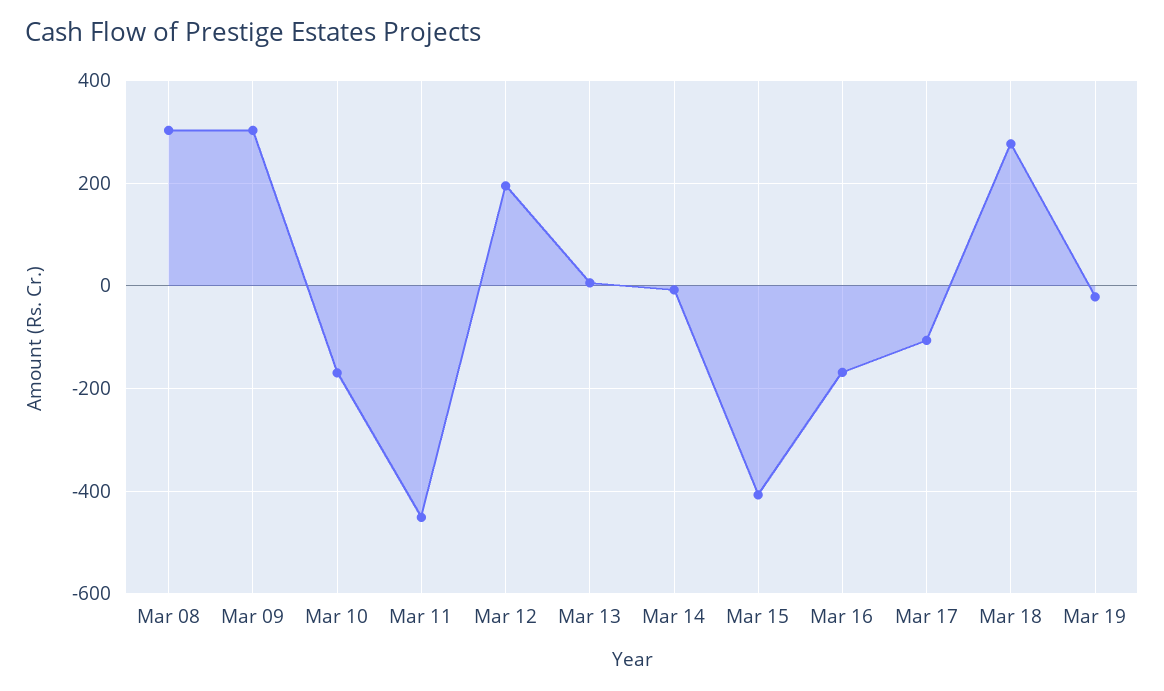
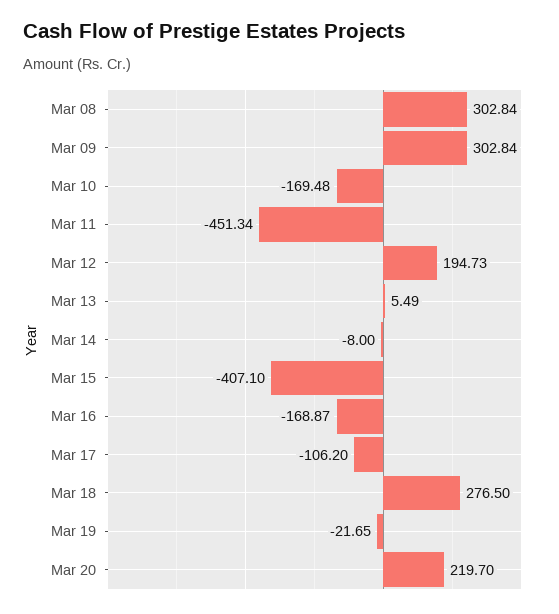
Mar 20: none -> 219.7

